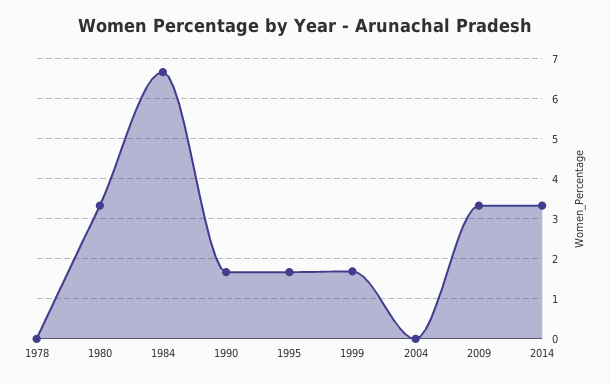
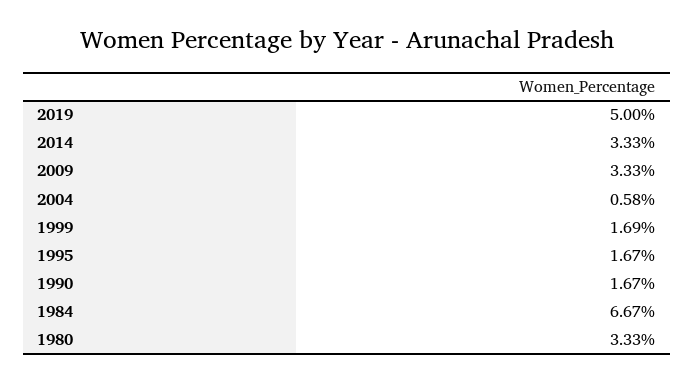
1978: 0 -> none
2004: 0 -> 0.58
2019: none -> 5

